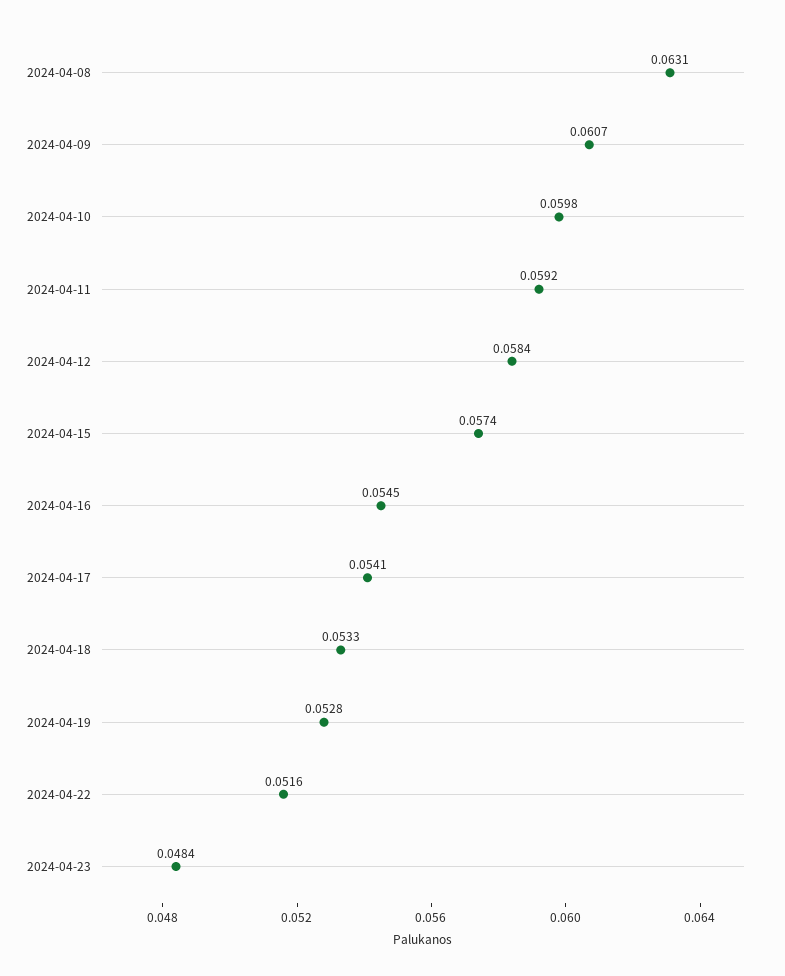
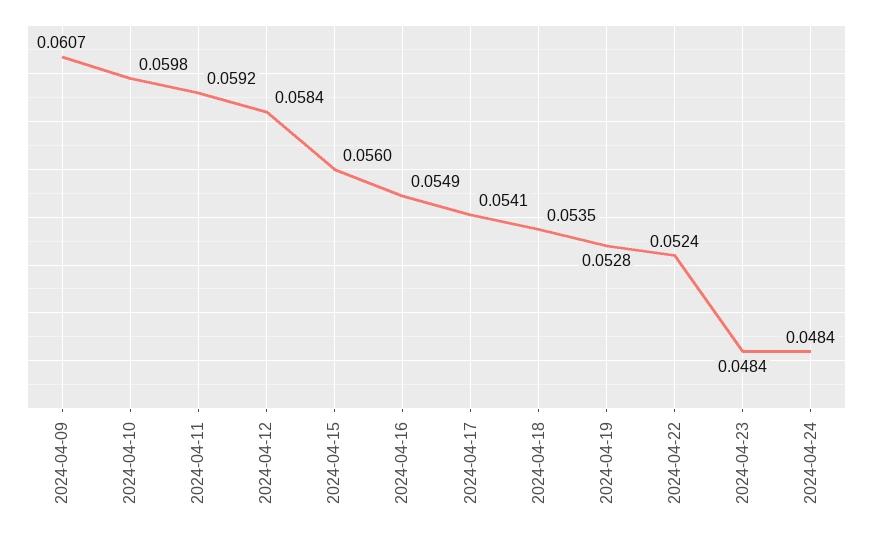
2024-04-08: 0.0631 -> none
2024-04-15: 0.0574 -> 0.056
2024-04-16: 0.0545 -> 0.0549
2024-04-18: 0.0533 -> 0.0535
2024-04-22: 0.0516 -> 0.0524
2024-04-24: none -> 0.0484

